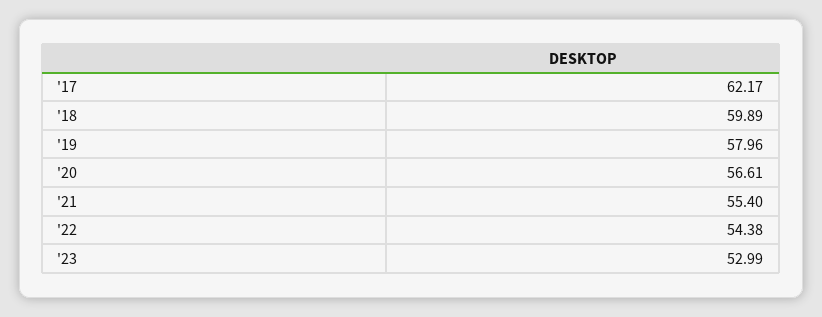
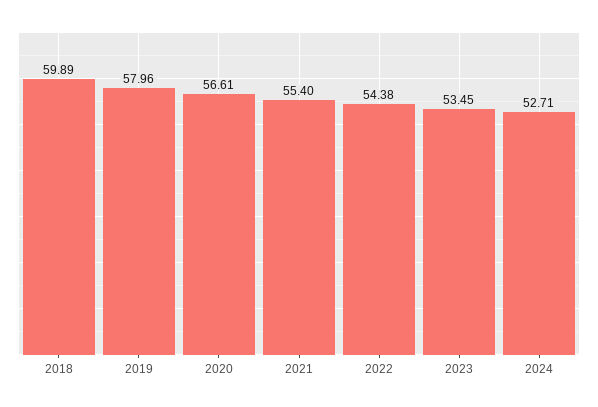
'17: 62.17 -> none
'23: 52.99 -> 53.45
2024: none -> 52.71

